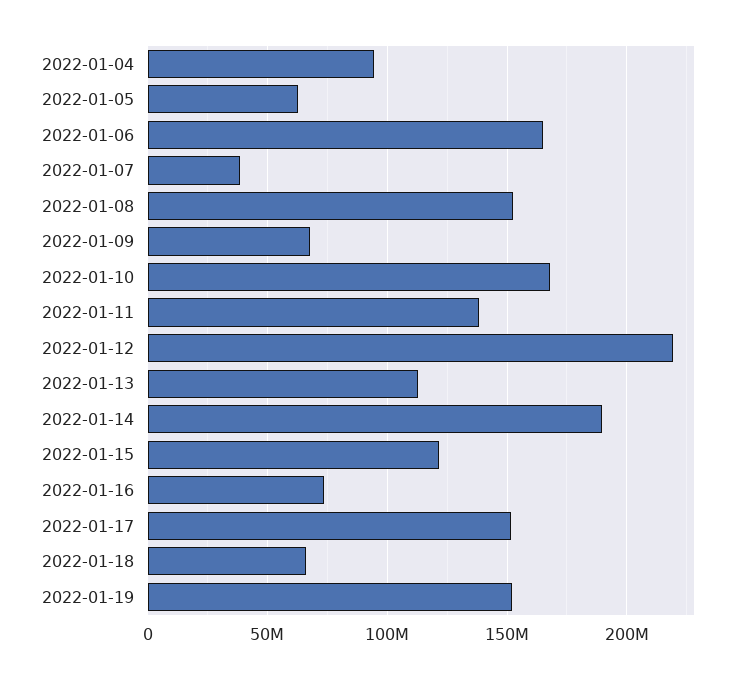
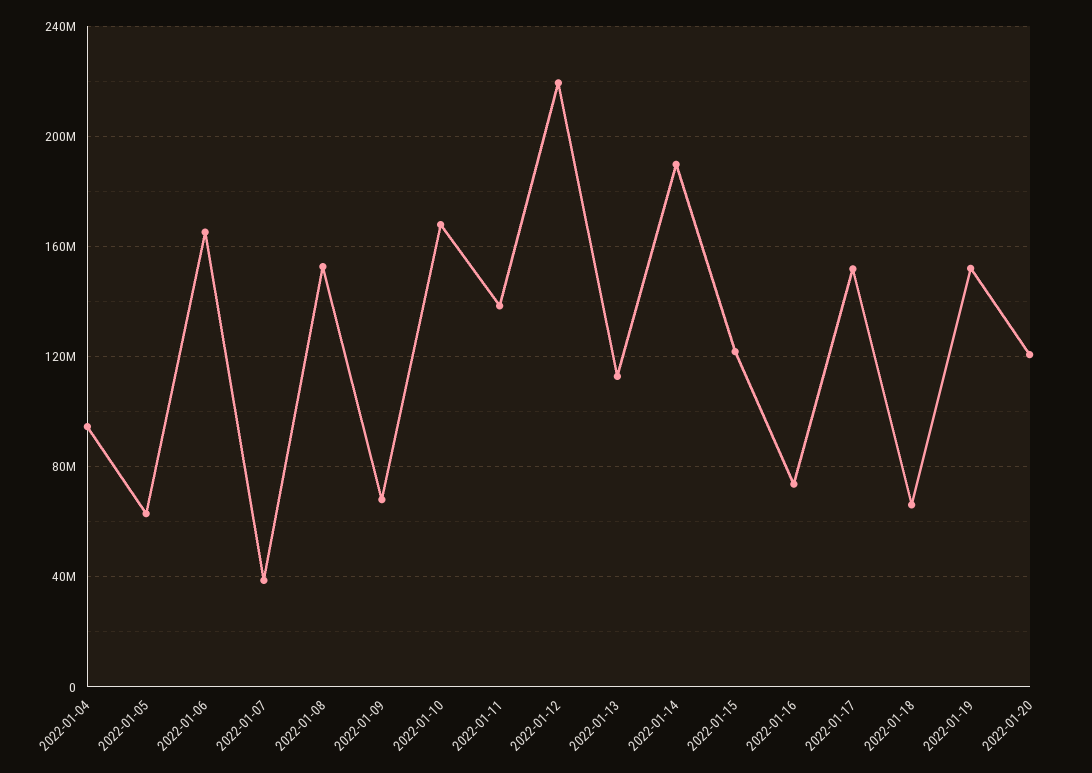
2022-01-20: none -> 120000000

